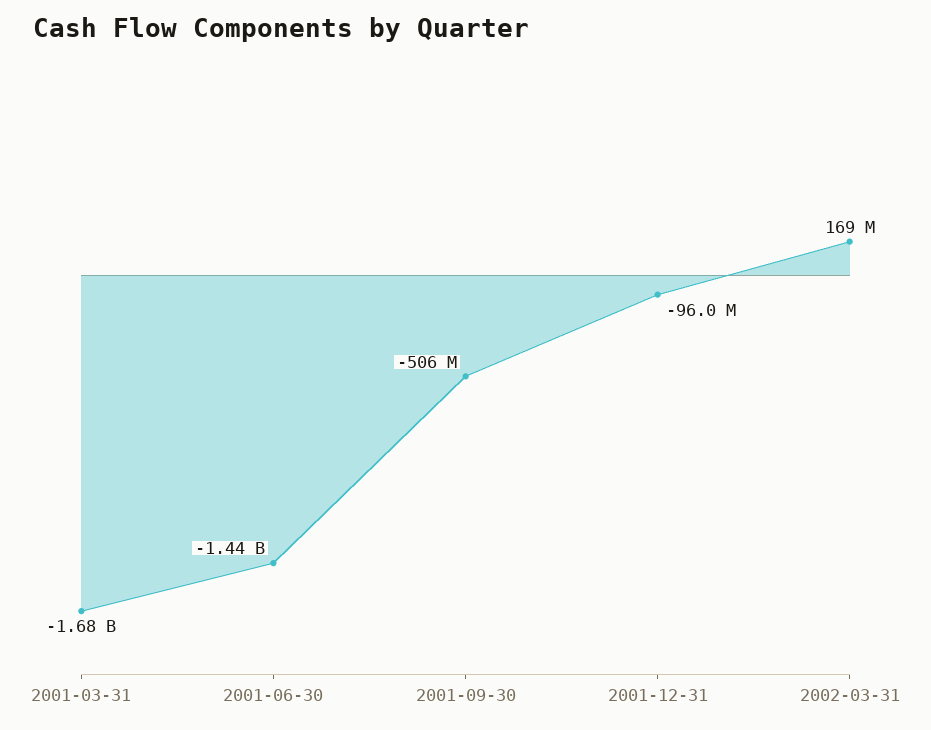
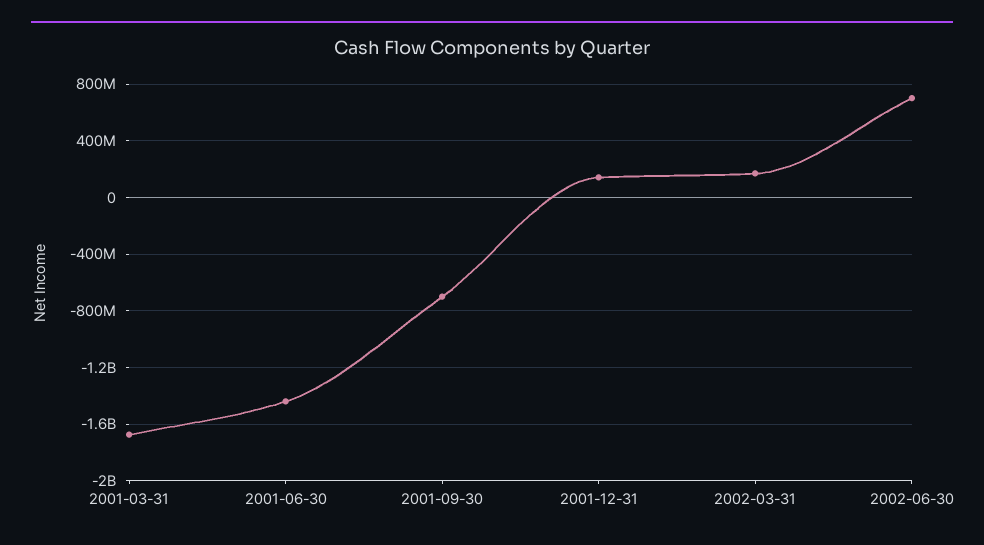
2001-09-30: -506000000 -> -700000000
2001-12-31: -96000000 -> 150000000
2002-06-30: none -> 700000000

